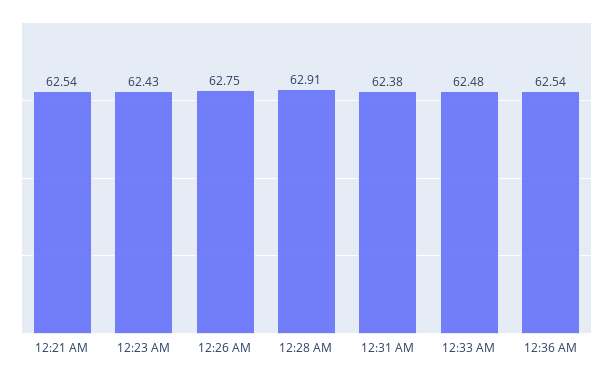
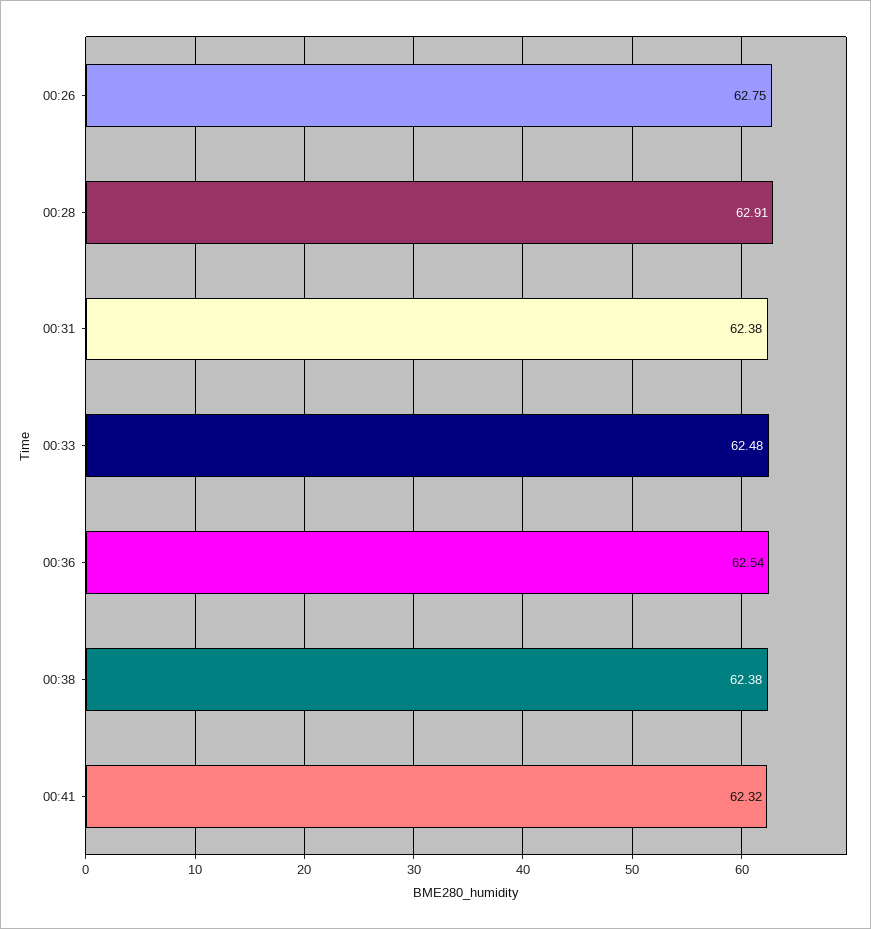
12:21 AM: 62.54 -> none
12:23 AM: 62.43 -> none
00:38: none -> 62.38
00:41: none -> 62.32

